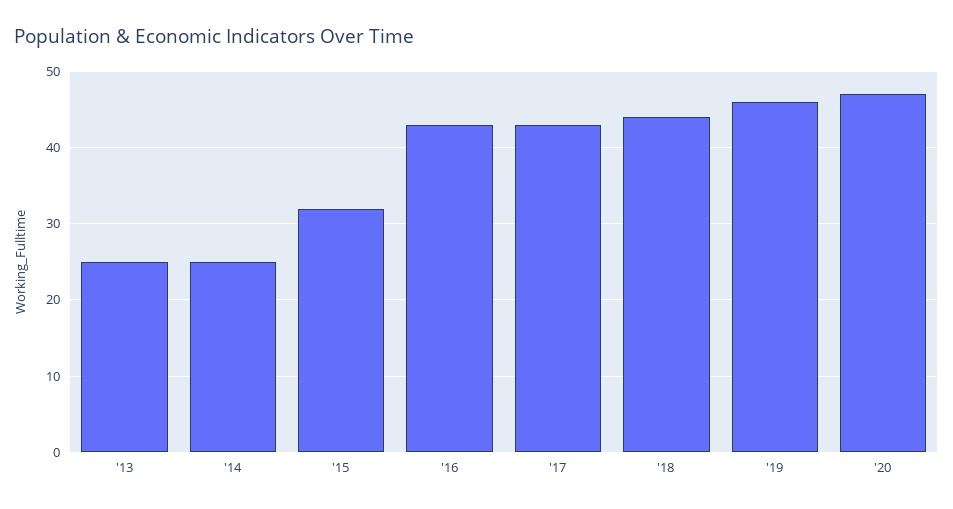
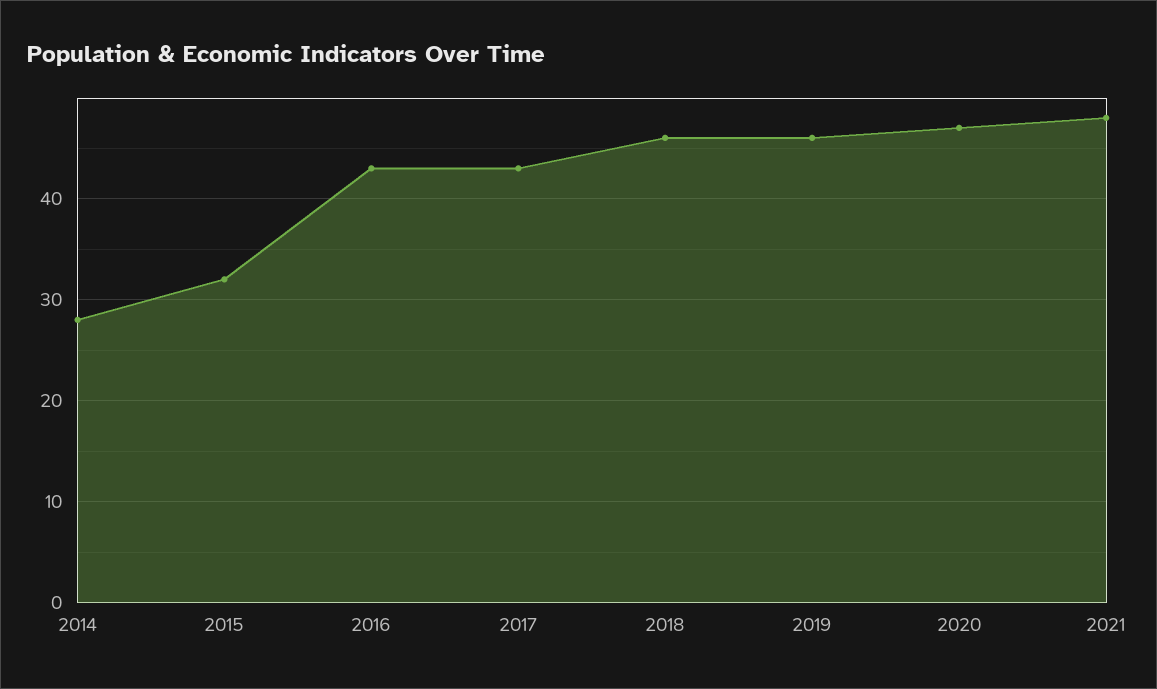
'13: 25 -> none
'14: 25 -> 28
'18: 44 -> 46
2021: none -> 48

